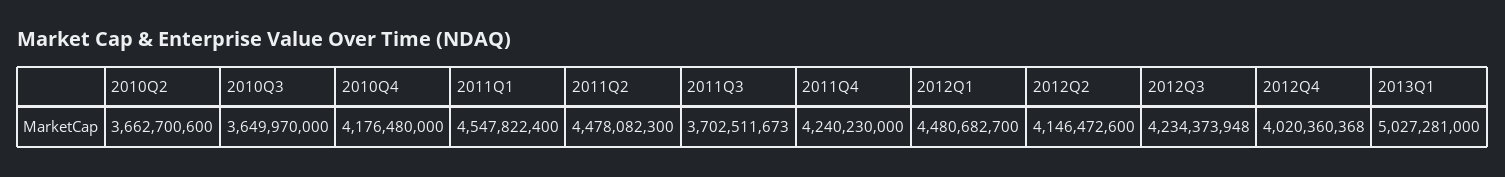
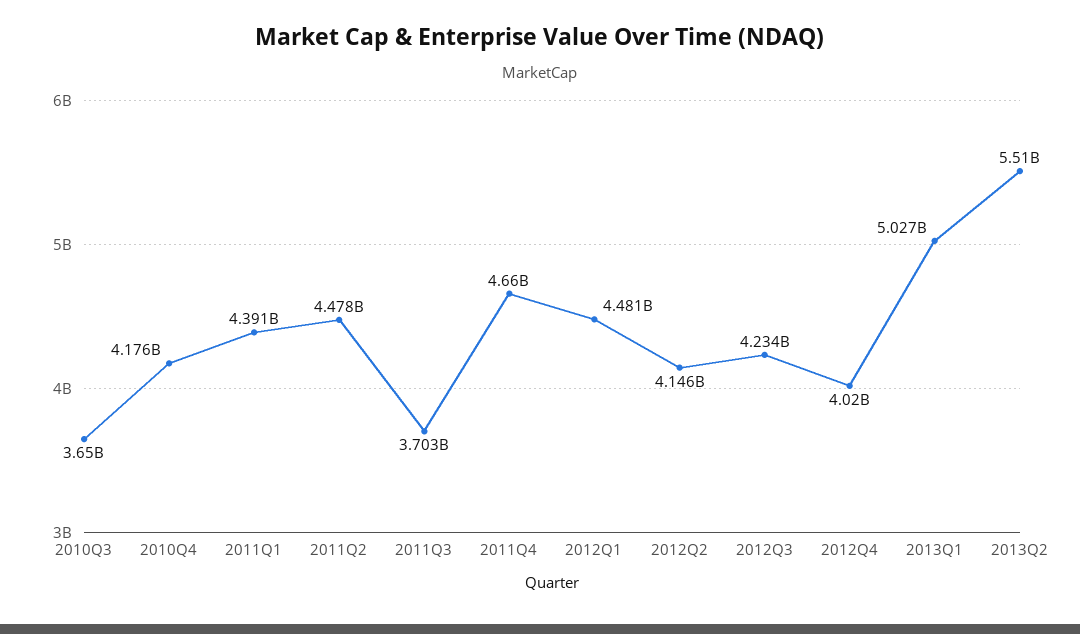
2010Q2: 3662700600 -> none
2011Q1: 4547822400 -> 4391000000
2011Q4: 4240230000 -> 4660000000
2013Q2: none -> 5510000000

